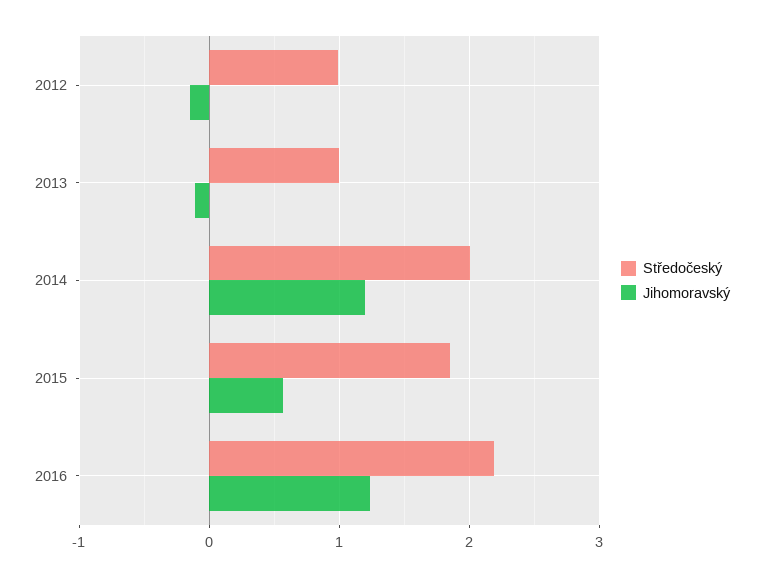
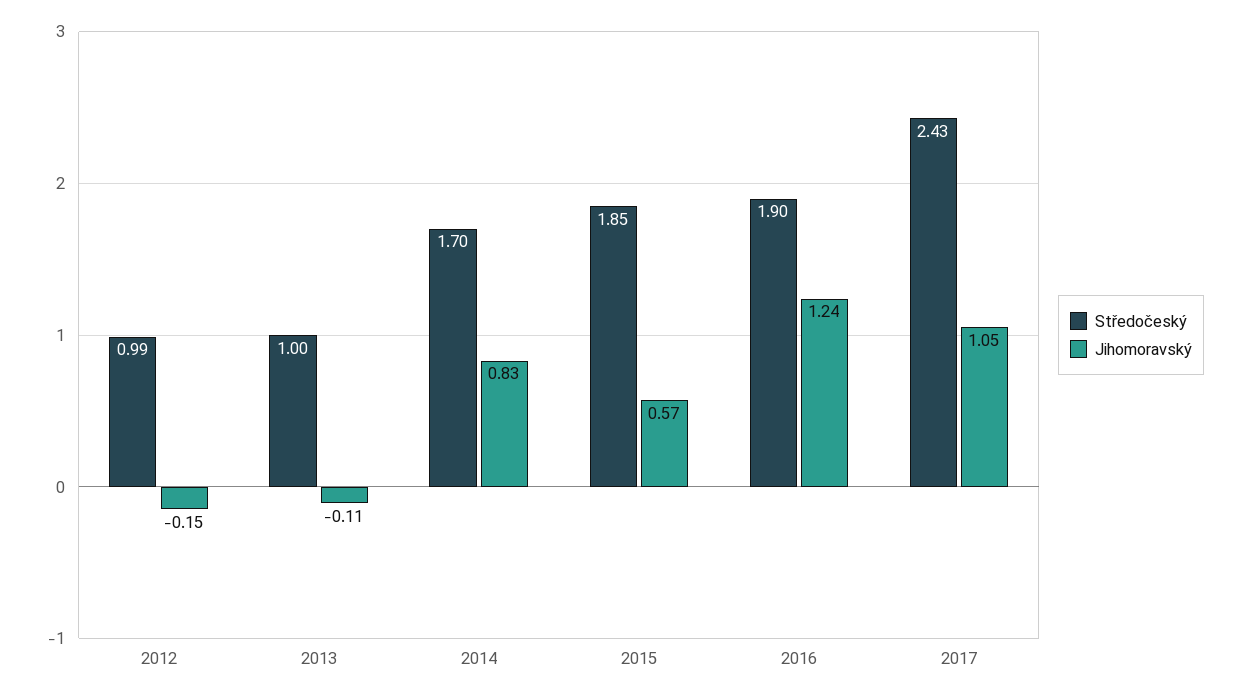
Středočeský, 2014: 2 -> 1.7
Jihomoravský, 2014: 1.2 -> 0.83
Středočeský, 2016: 2.2 -> 1.9
Středočeský, 2017: none -> 2.43
Jihomoravský, 2017: none -> 1.05

